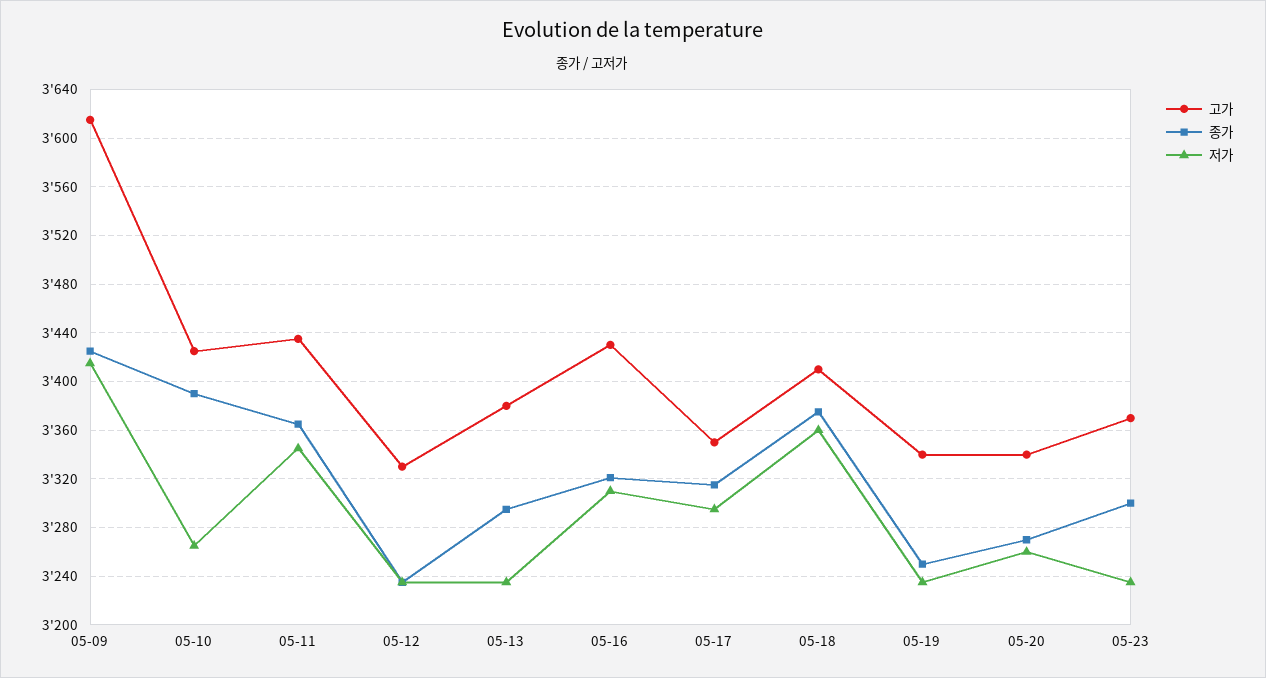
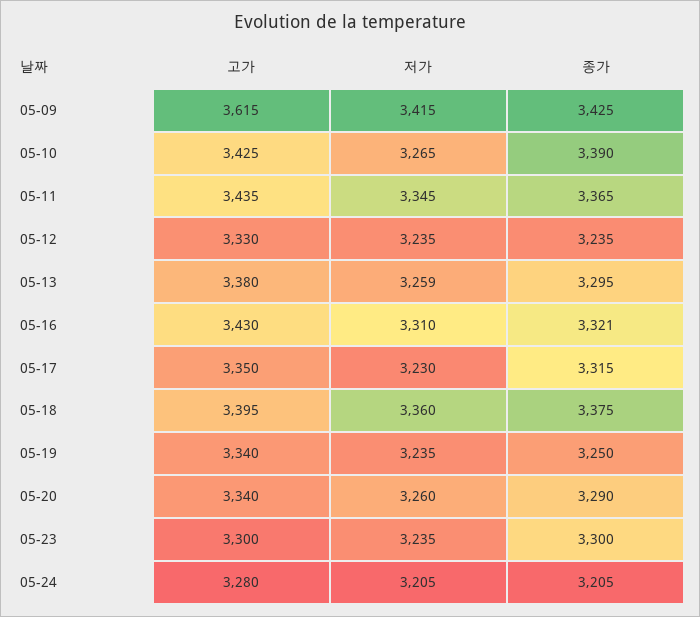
저가, 05-13: 3235 -> 3259
저가, 05-17: 3295 -> 3230
고가, 05-18: 3410 -> 3395
종가, 05-20: 3270 -> 3290
고가, 05-23: 3370 -> 3300
고가, 05-24: none -> 3280
저가, 05-24: none -> 3205
종가, 05-24: none -> 3205

